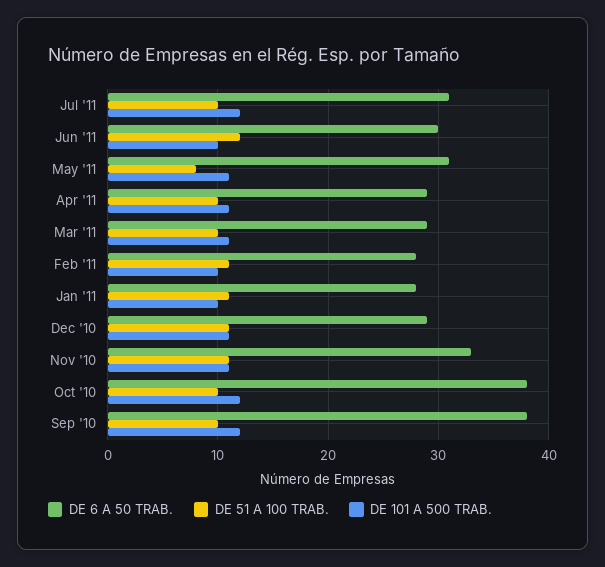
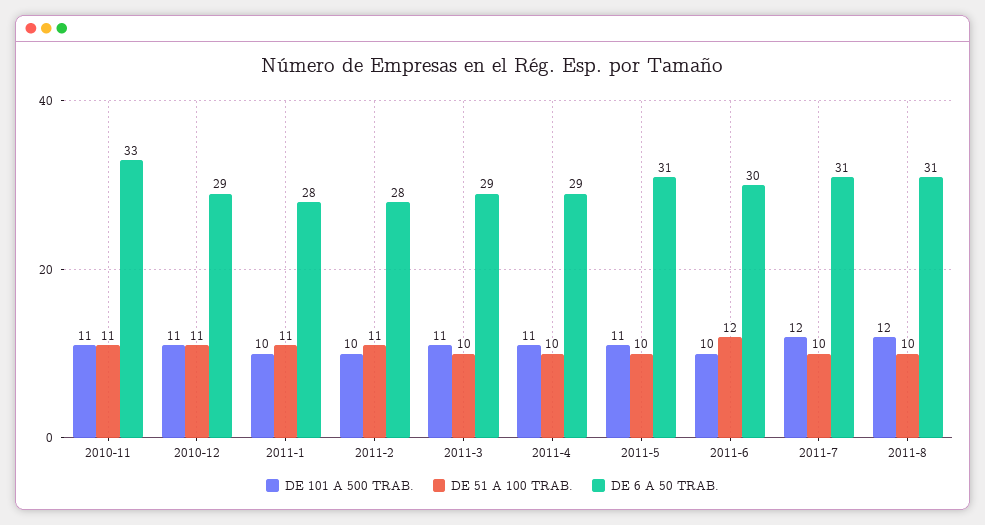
DE 51 A 100 TRAB., May '11: 8 -> 10
DE 6 A 50 TRAB., Oct '10: 38 -> none
DE 51 A 100 TRAB., Oct '10: 10 -> none
DE 101 A 500 TRAB., Oct '10: 12 -> none
DE 6 A 50 TRAB., Sep '10: 38 -> none
DE 51 A 100 TRAB., Sep '10: 10 -> none
DE 101 A 500 TRAB., Sep '10: 12 -> none
DE 101 A 500 TRAB., 2011-8: none -> 12
DE 51 A 100 TRAB., 2011-8: none -> 10
DE 6 A 50 TRAB., 2011-8: none -> 31

